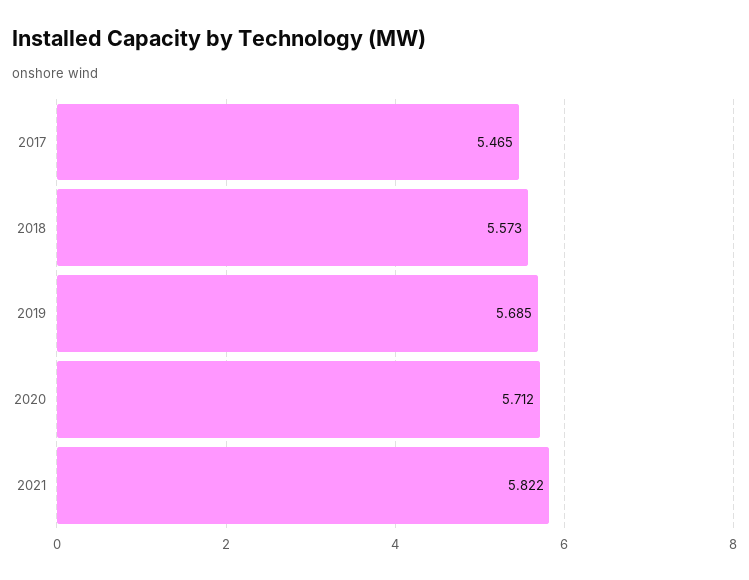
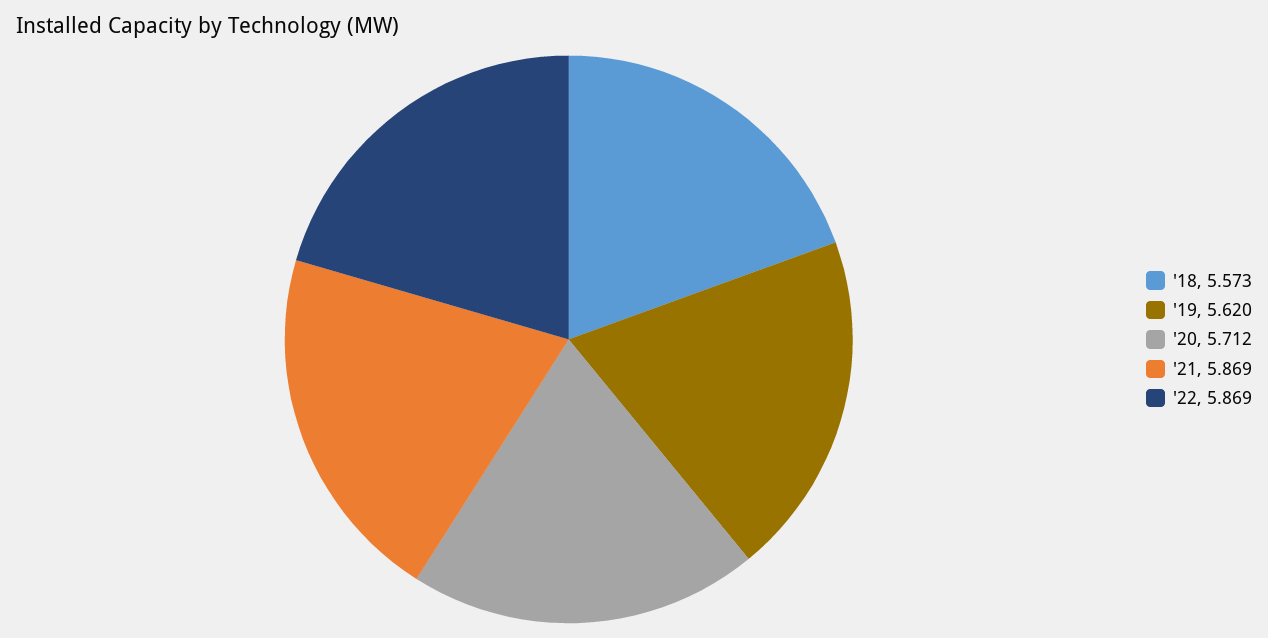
2017: 5.465 -> none
2019: 5.685 -> 5.62
2021: 5.822 -> 5.869
'22: none -> 5.869

